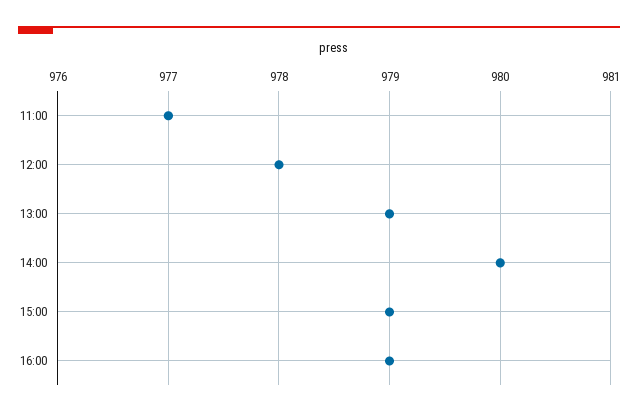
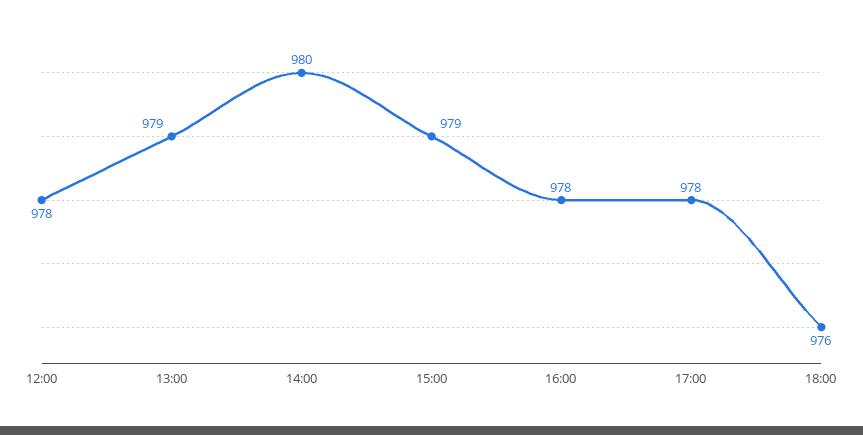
11:00: 977 -> none
16:00: 979 -> 978
17:00: none -> 978
18:00: none -> 976

